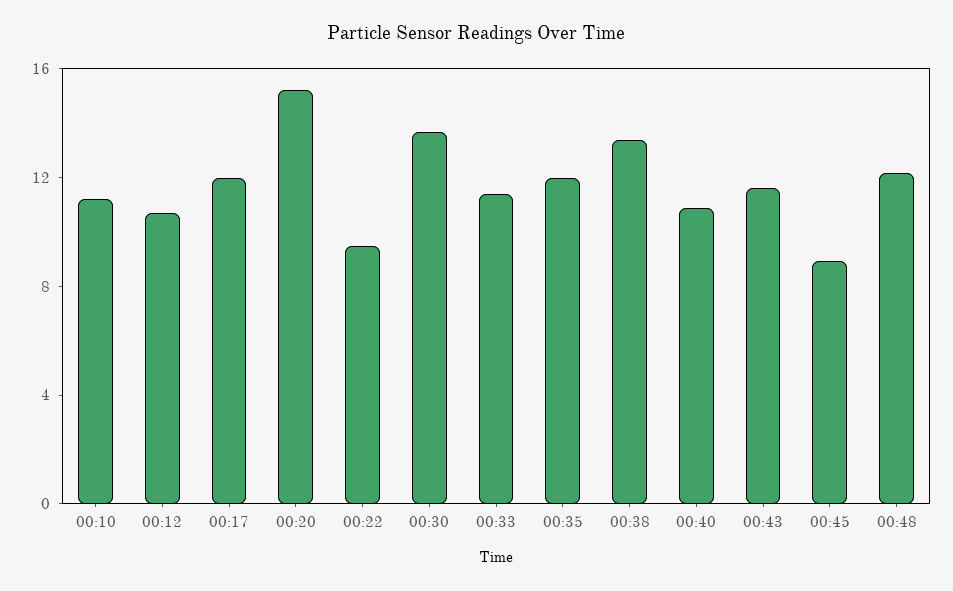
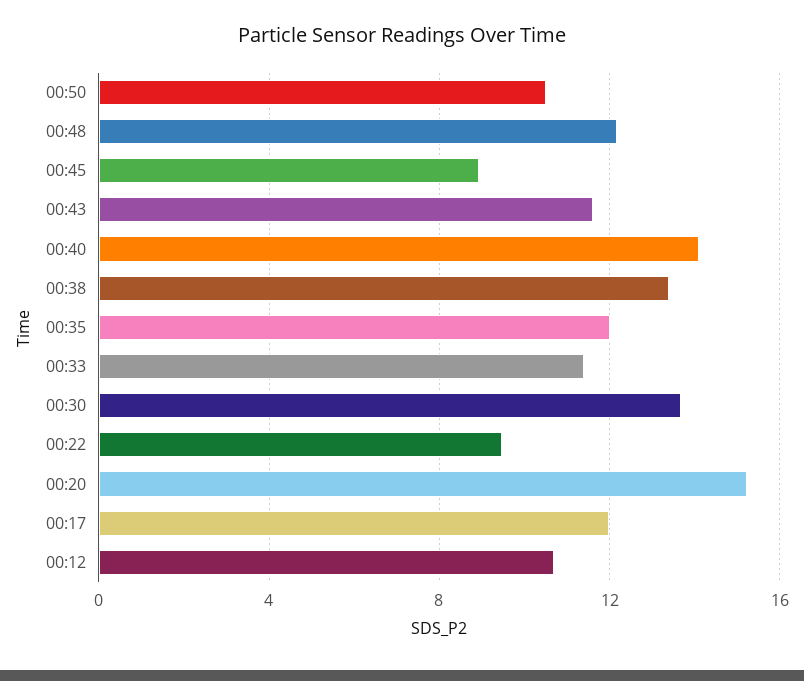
00:10: 11 -> none
00:40: 11 -> 14
00:50: none -> 10.5

